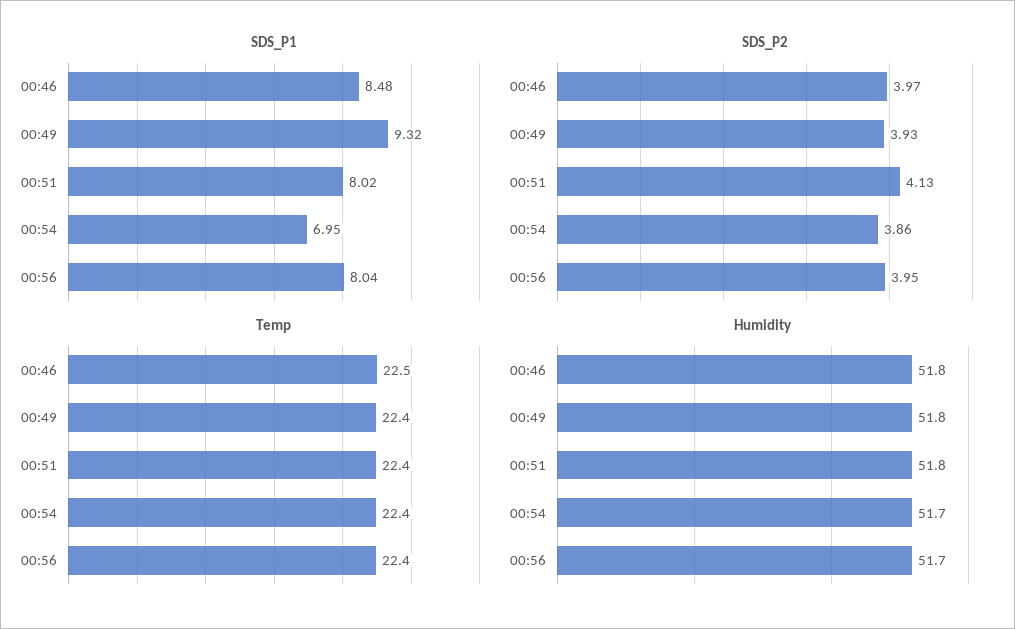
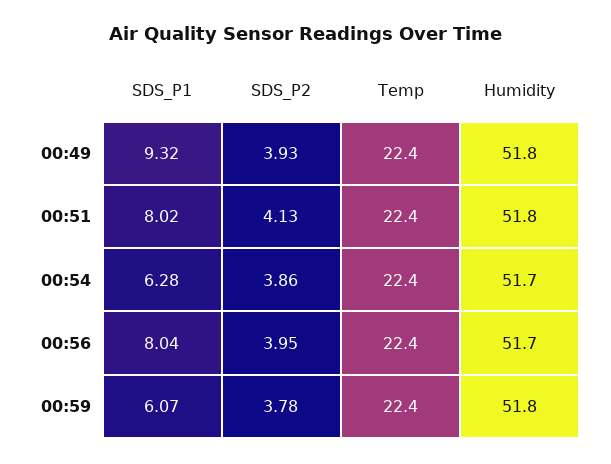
SDS_P1, 00:46: 8.48 -> none
SDS_P1, 00:54: 6.95 -> 6.28
SDS_P2, 00:46: 3.97 -> none
Temp, 00:46: 22.5 -> none
Humidity, 00:46: 51.8 -> none
SDS_P1, 00:59: none -> 6.07
SDS_P2, 00:59: none -> 3.78
Temp, 00:59: none -> 22.4
Humidity, 00:59: none -> 51.8

